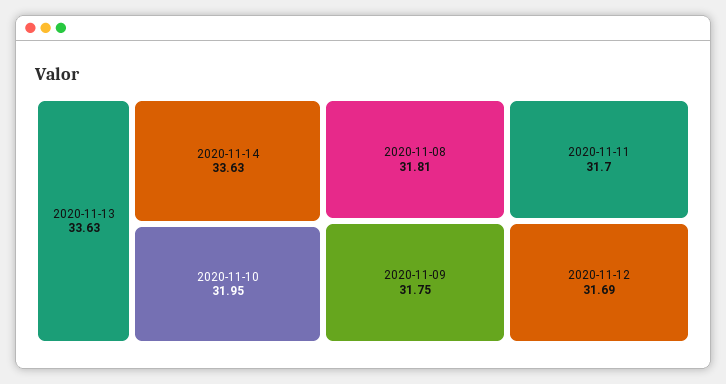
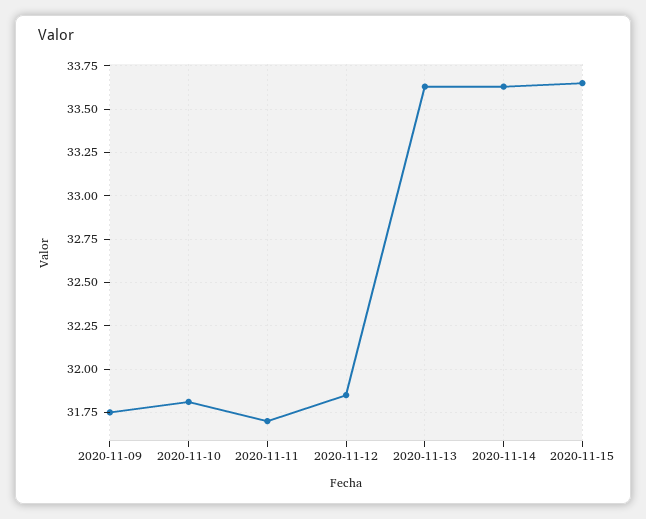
2020-11-10: 31.95 -> 31.8
2020-11-08: 31.81 -> none
2020-11-12: 31.69 -> 31.85
2020-11-15: none -> 33.65

